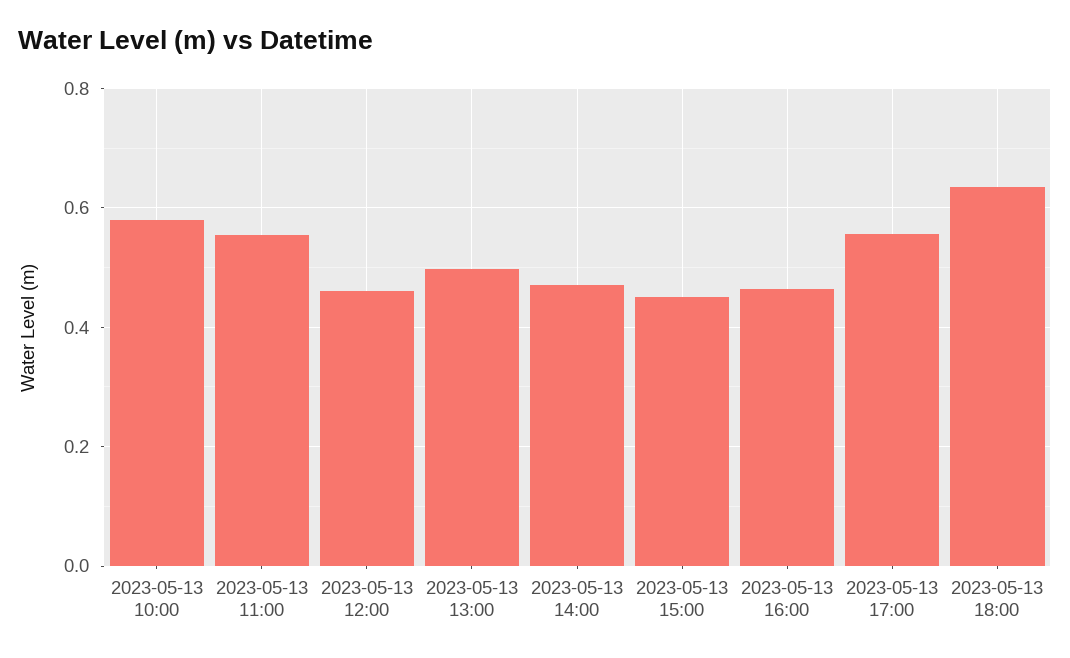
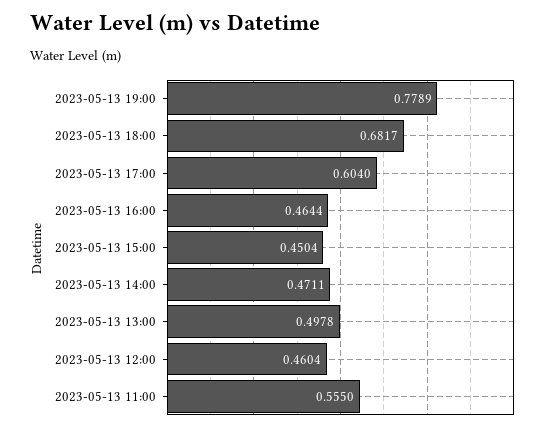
2023-05-13 10:00: 0.58 -> none
2023-05-13 17:00: 0.56 -> 0.604
2023-05-13 18:00: 0.64 -> 0.6817
2023-05-13 19:00: none -> 0.7789

